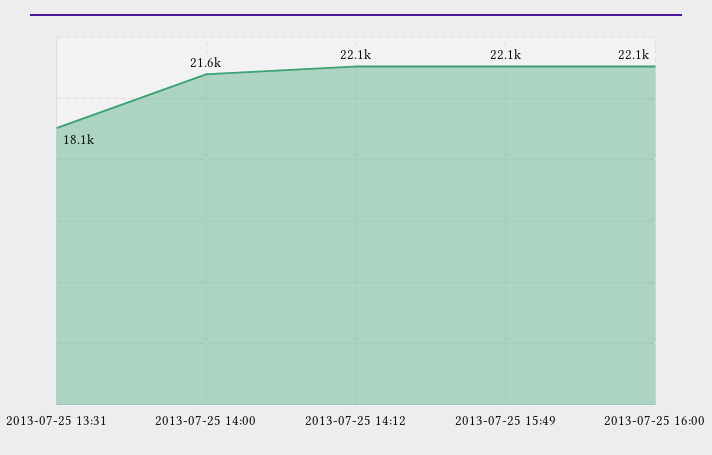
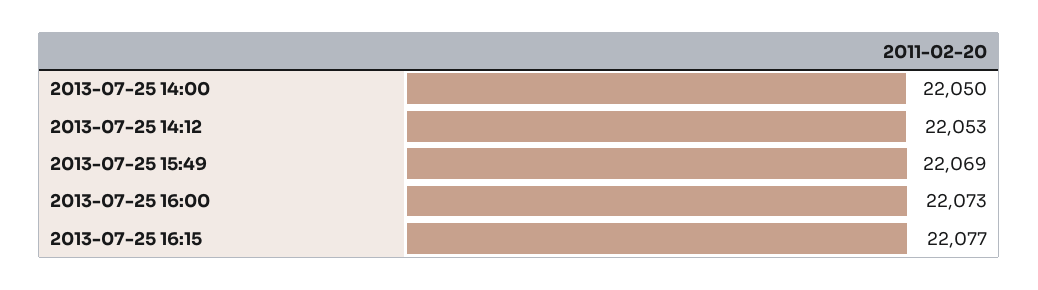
2013-07-25 13:31: 18100 -> none
2013-07-25 14:00: 21600 -> 22050
2013-07-25 16:15: none -> 22077

